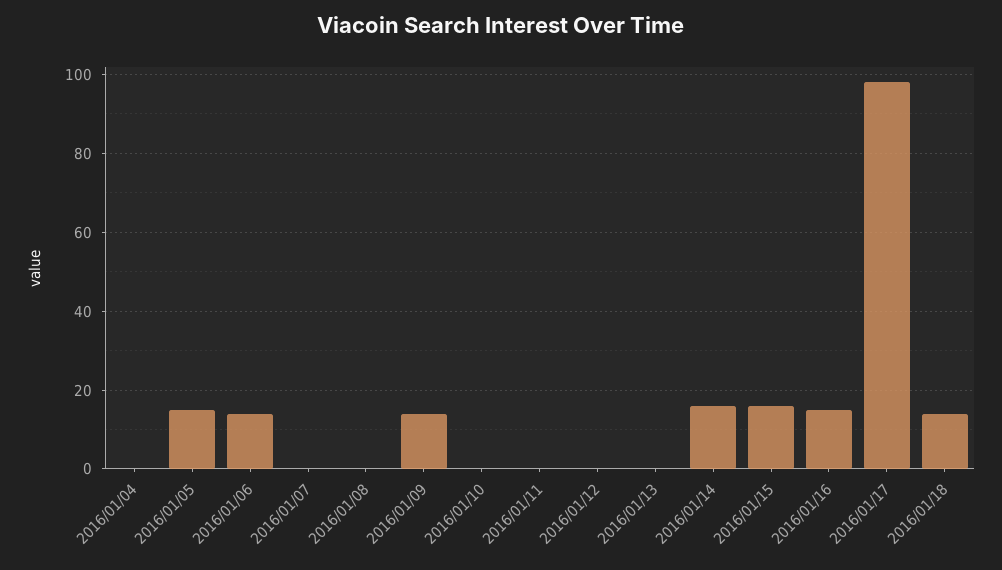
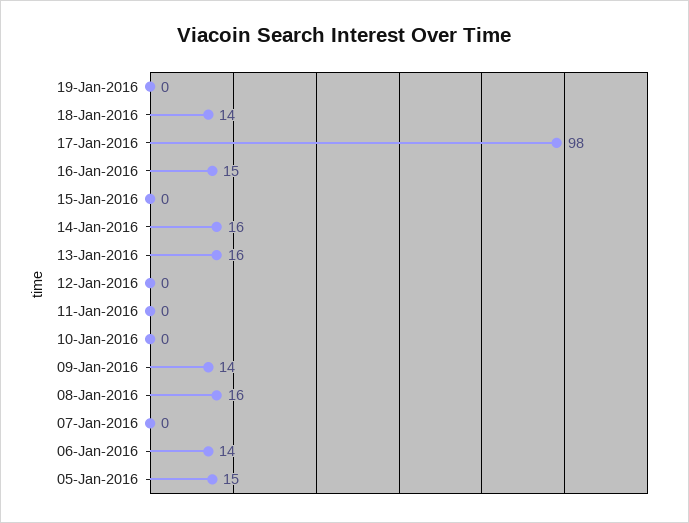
2016/01/04: 0 -> none
2016/01/08: 0 -> 16
2016/01/13: 0 -> 16
2016/01/15: 15 -> 0
19-Jan-2016: none -> 0

